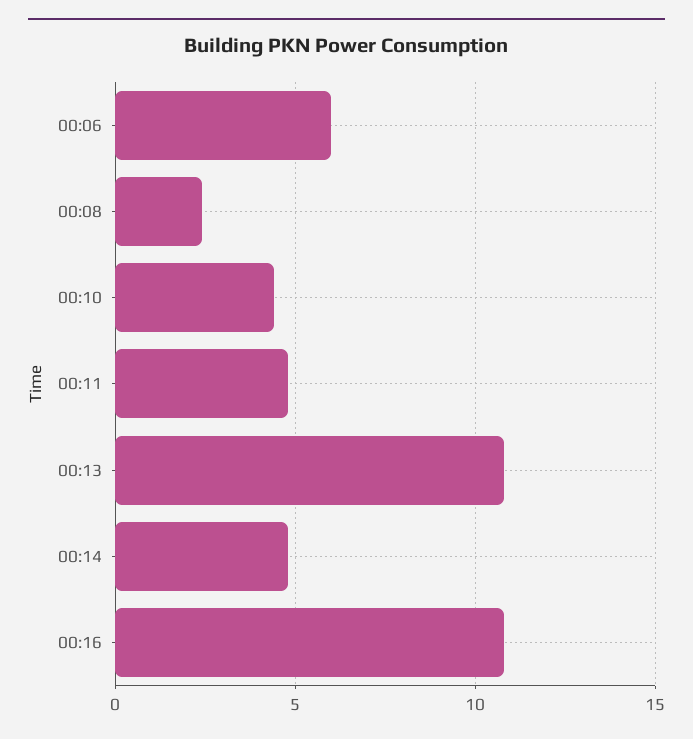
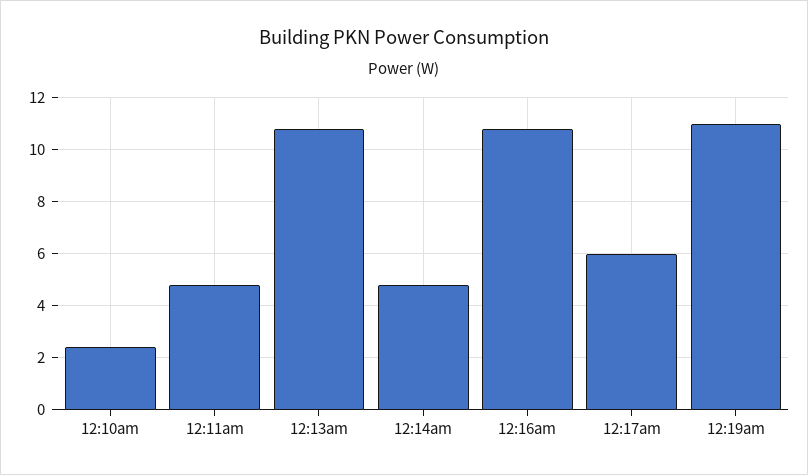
00:06: 6 -> none
00:08: 2.5 -> none
00:10: 4.5 -> 2.5
12:17am: none -> 6
12:19am: none -> 11

